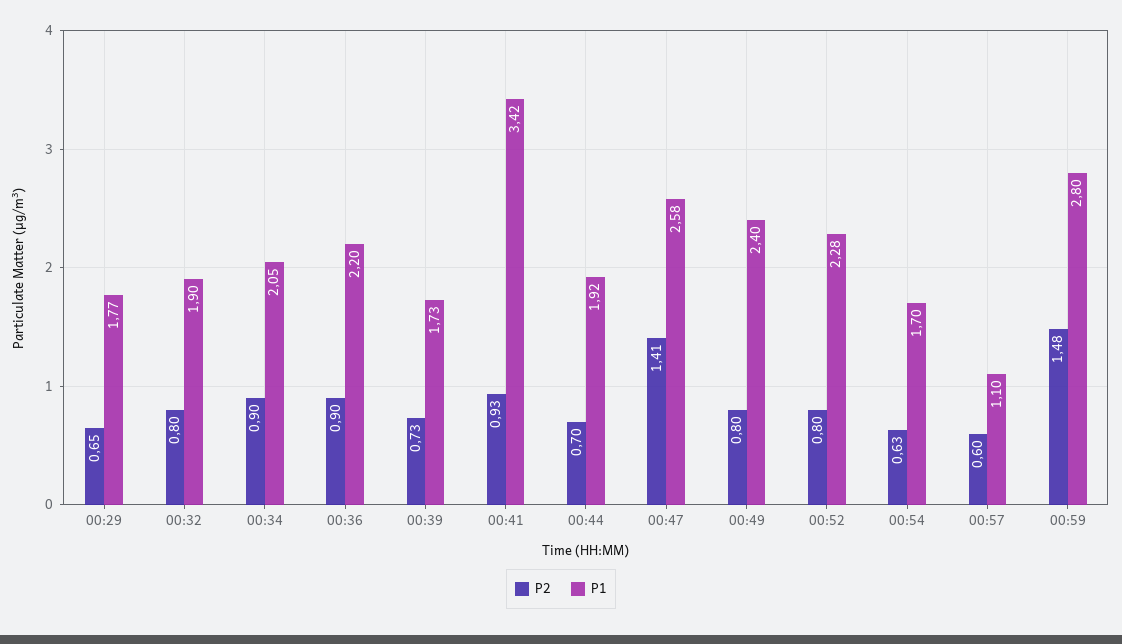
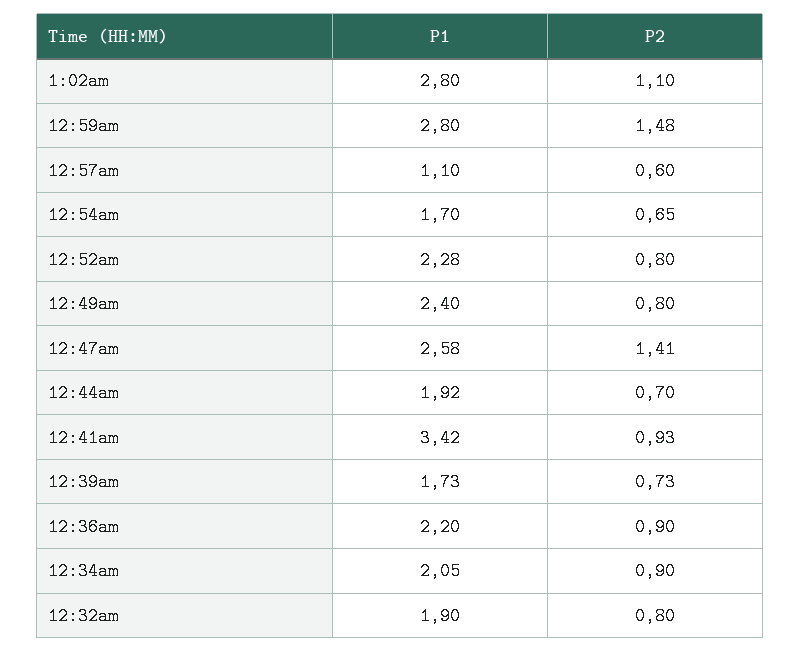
P2, 00:29: 0.65 -> none
P1, 00:29: 1.77 -> none
P2, 00:54: 0.63 -> 0.65
P1, 1:02am: none -> 2.8
P2, 1:02am: none -> 1.1

